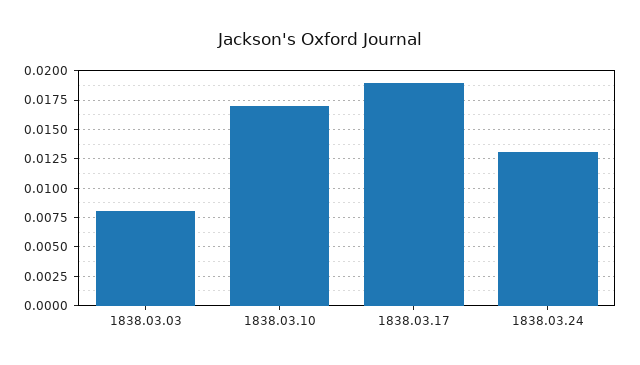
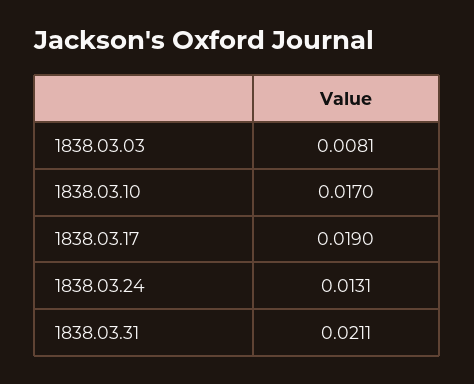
1838.03.31: none -> 0.0211

